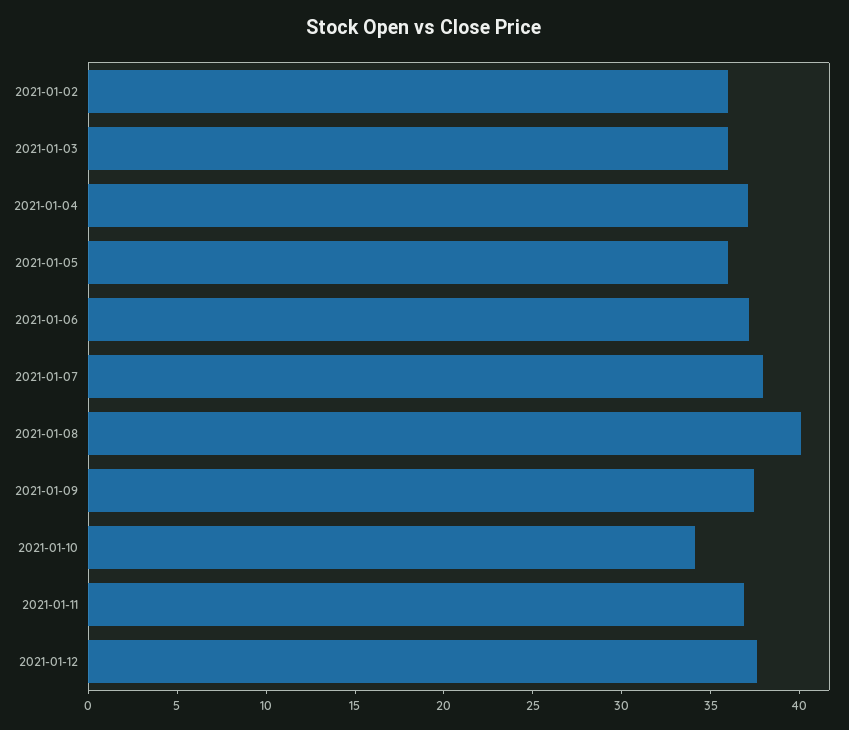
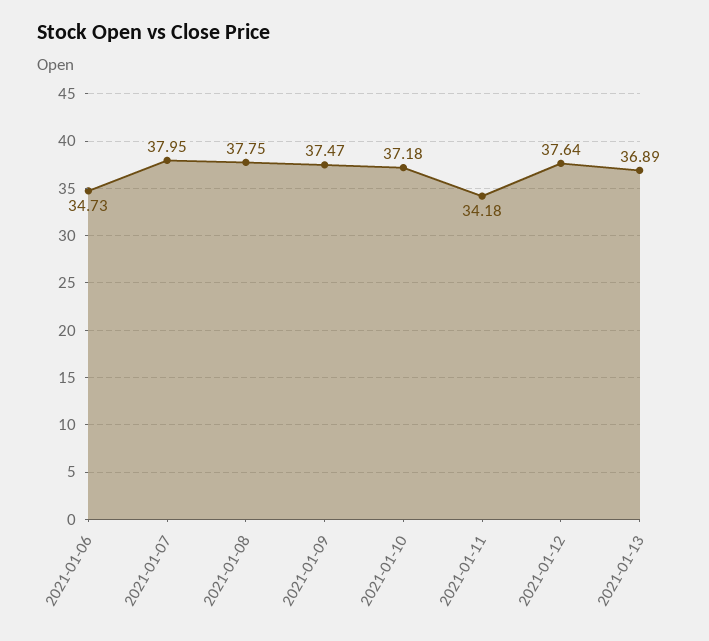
2021-01-02: 36 -> none
2021-01-03: 36 -> none
2021-01-04: 37 -> none
2021-01-05: 36 -> none
2021-01-06: 37 -> 34.73
2021-01-08: 40 -> 37.75
2021-01-10: 34 -> 37.18
2021-01-11: 37 -> 34.18
2021-01-13: none -> 36.89

